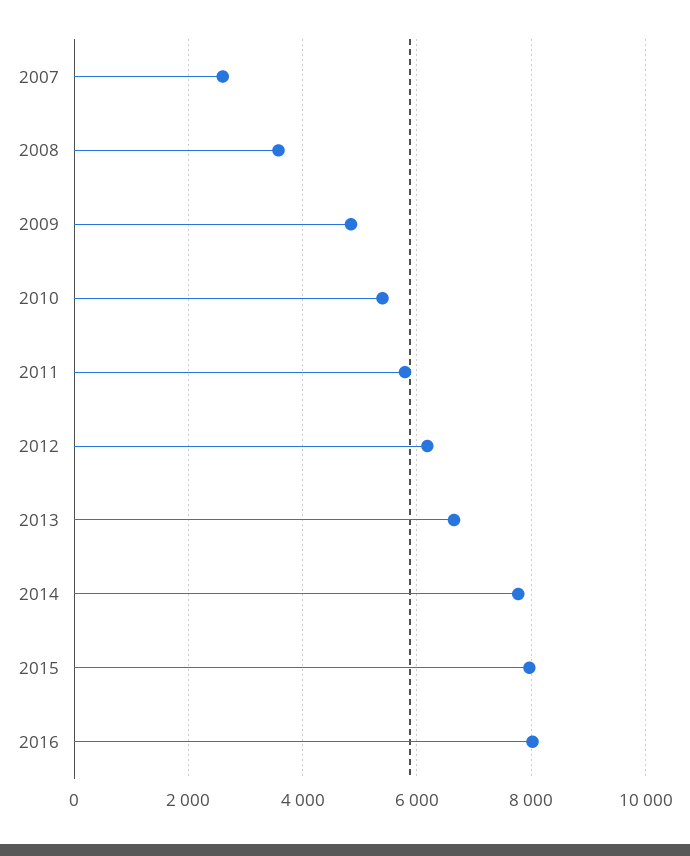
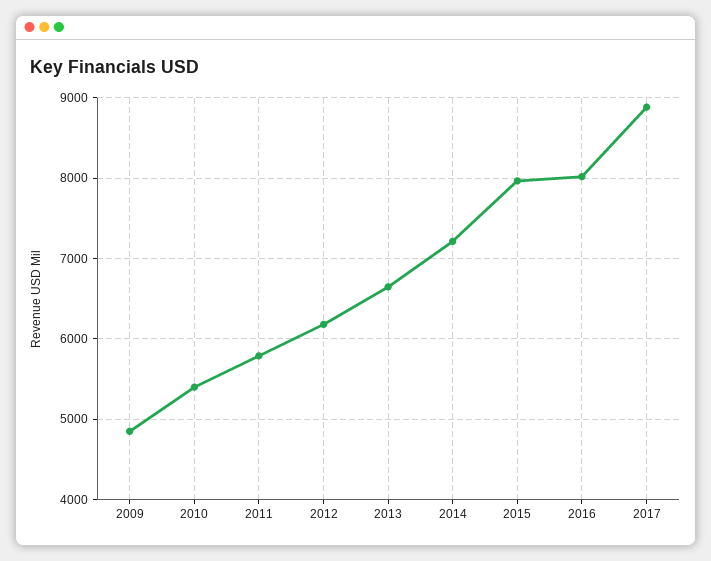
2007: 2600 -> none
2008: 3600 -> none
2014: 7800 -> 7200
2017: none -> 8900

